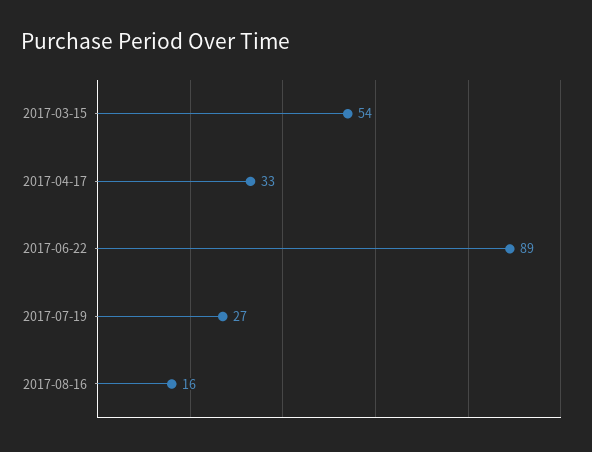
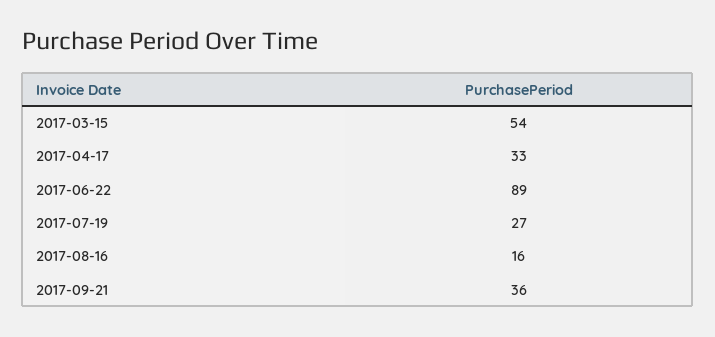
2017-09-21: none -> 36

